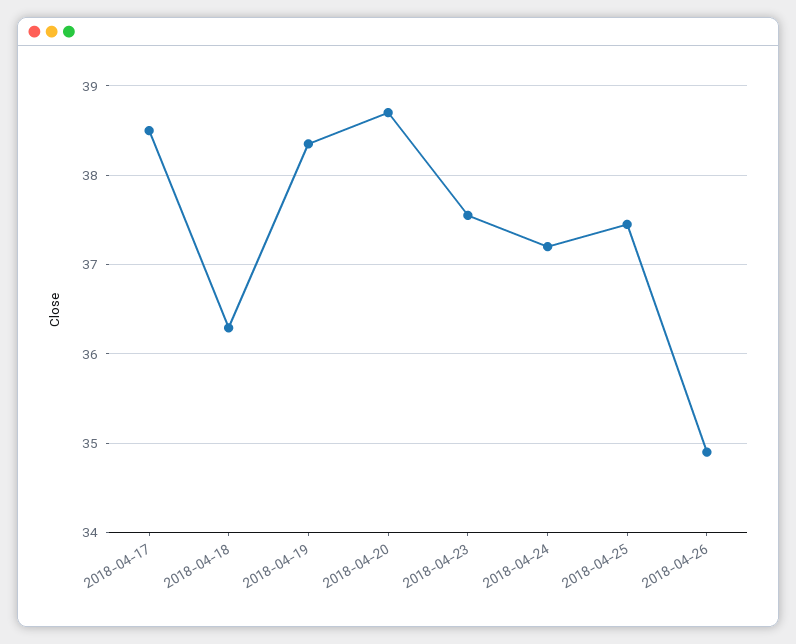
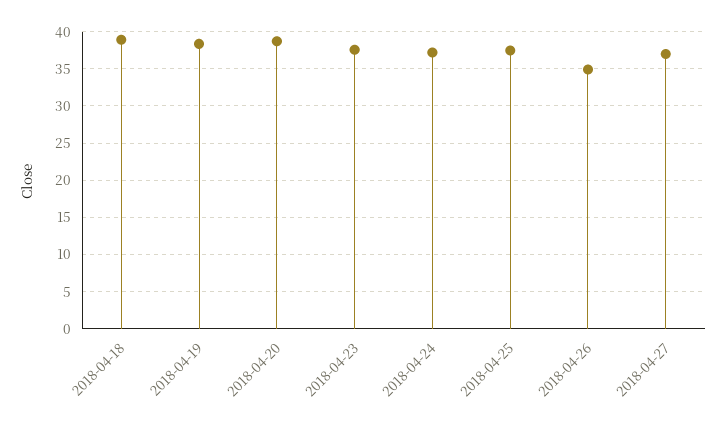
2018-04-17: 38.5 -> none
2018-04-18: 36.3 -> 39
2018-04-27: none -> 37

